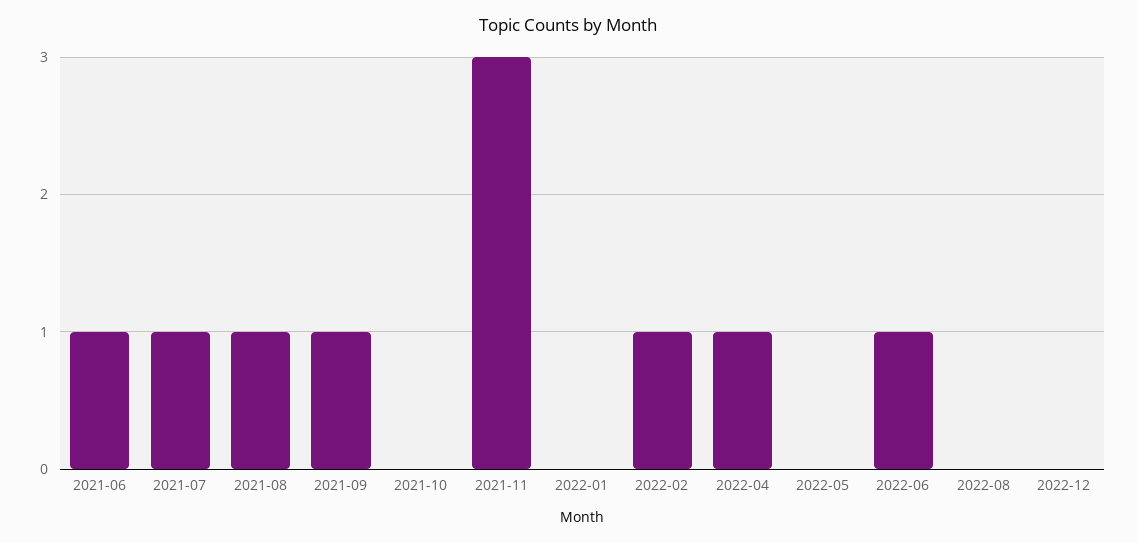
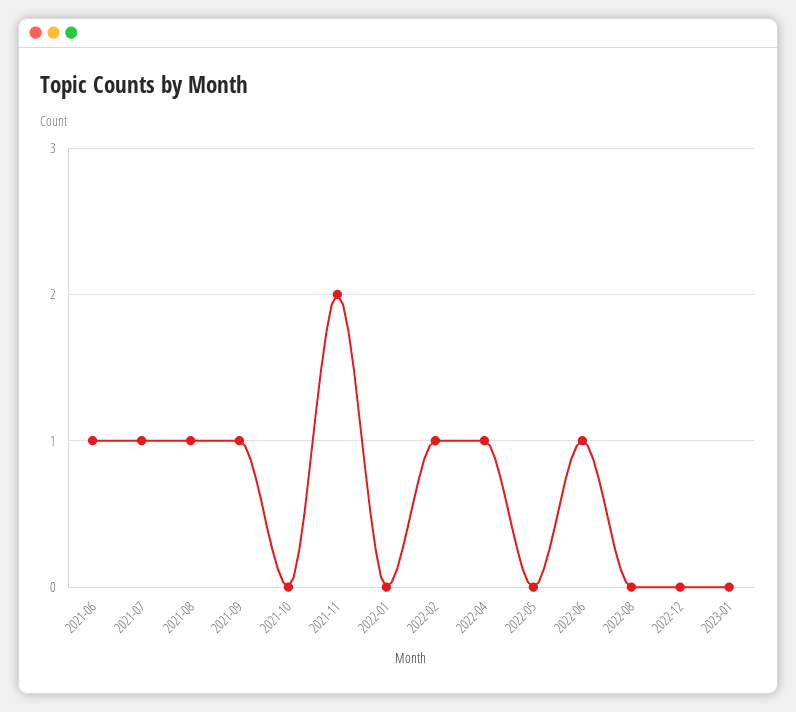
2021-11: 3 -> 2
2023-01: none -> 0

